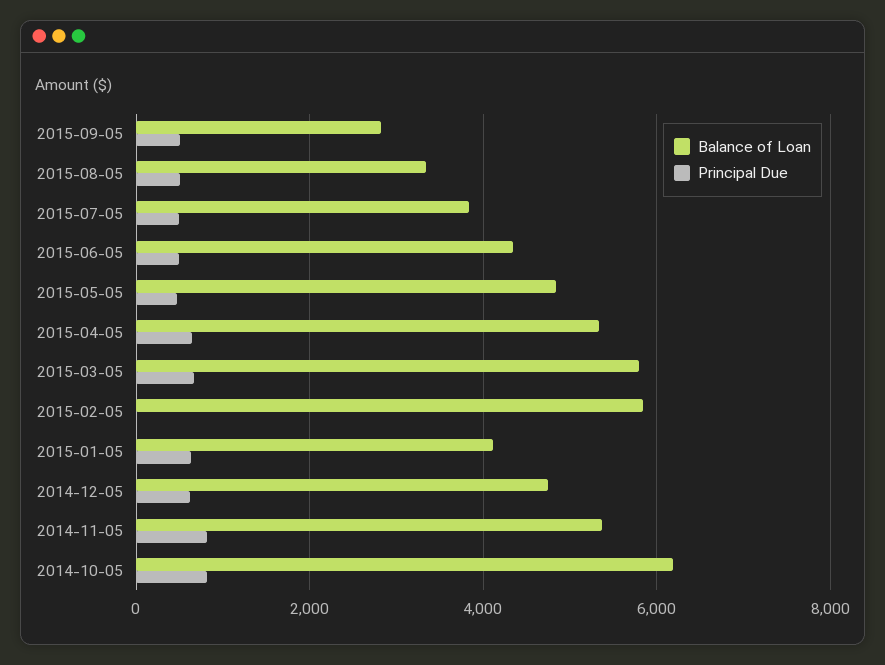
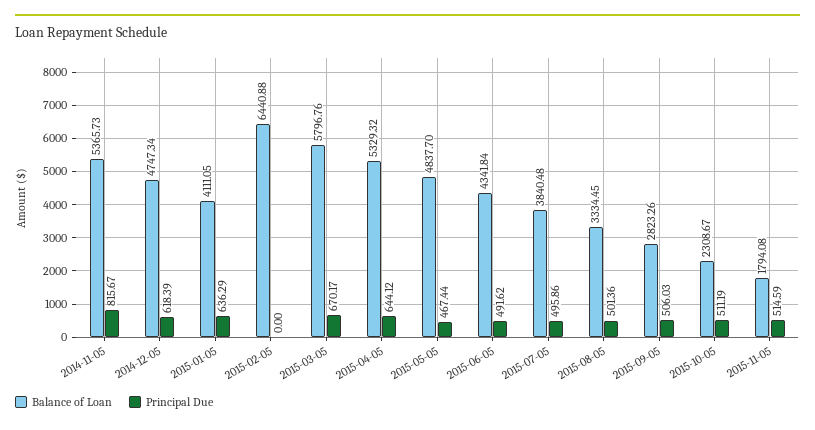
Balance of Loan, 2015-02-05: 5800 -> 6440.88
Balance of Loan, 2014-10-05: 6200 -> none
Principal Due, 2014-10-05: 800 -> none
Balance of Loan, 2015-10-05: none -> 2308.67
Principal Due, 2015-10-05: none -> 511.19
Balance of Loan, 2015-11-05: none -> 1794.08
Principal Due, 2015-11-05: none -> 514.59

